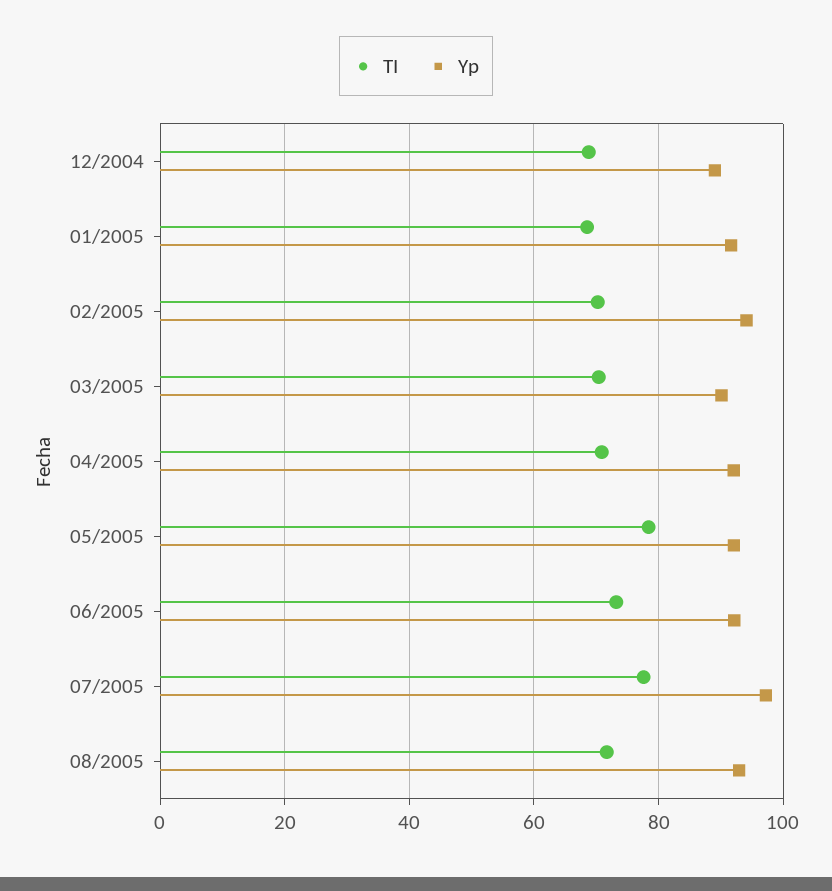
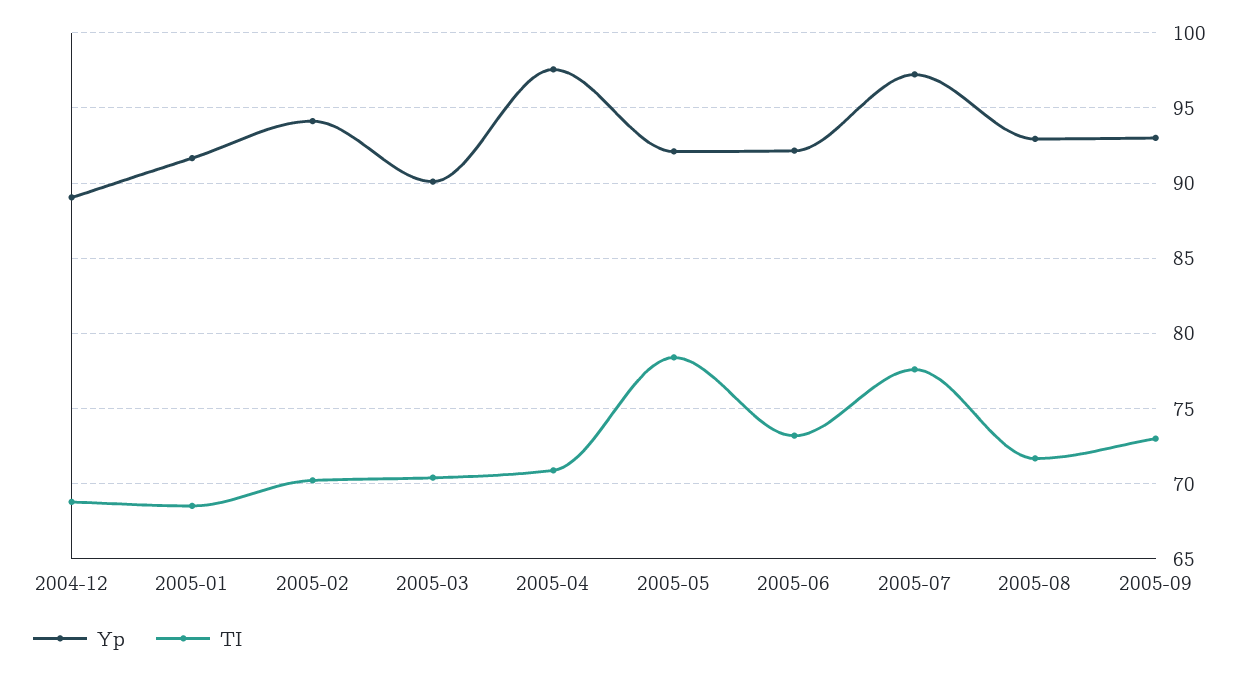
Yp, 04/2005: 92 -> 97.5
Yp, 2005-09: none -> 93
TI, 2005-09: none -> 73

